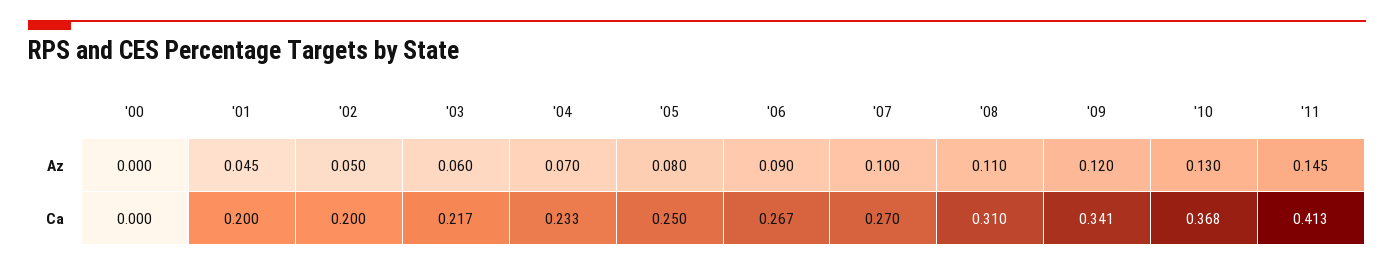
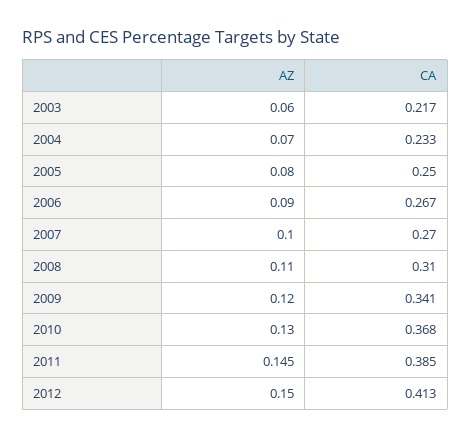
'00, Az: 0 -> none
'01, Az: 0.045 -> none
'02, Az: 0.05 -> none
'00, Ca: 0 -> none
'01, Ca: 0.2 -> none
'02, Ca: 0.2 -> none
'11, Ca: 0.413 -> 0.385
2012, Az: none -> 0.15
2012, Ca: none -> 0.413

